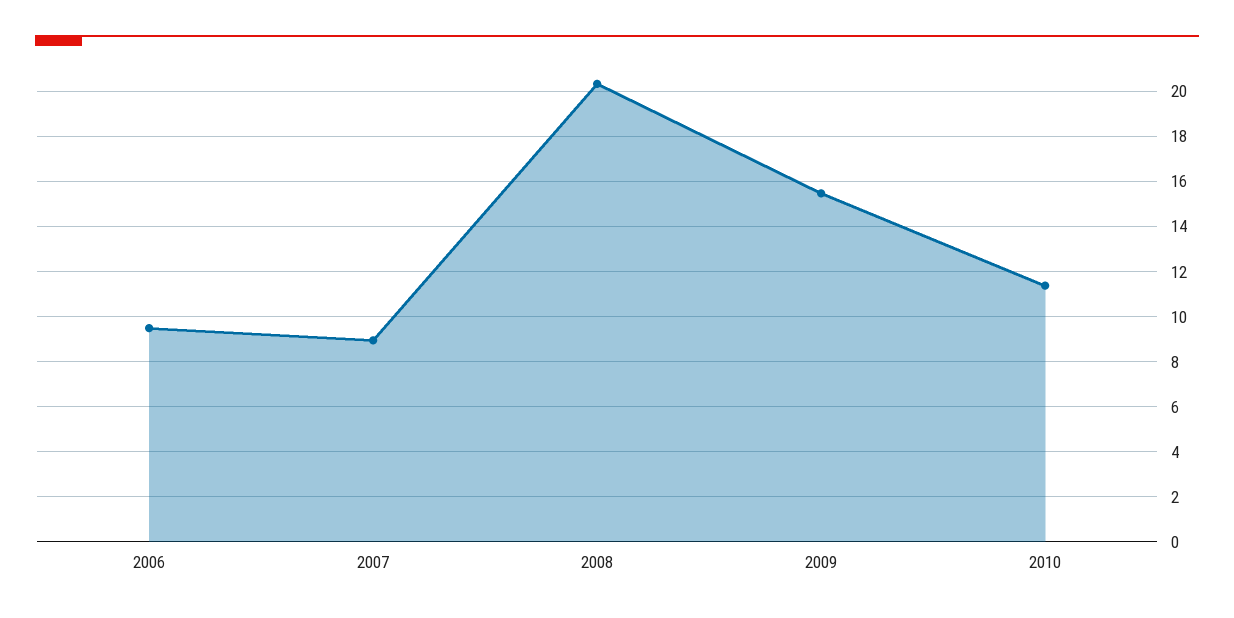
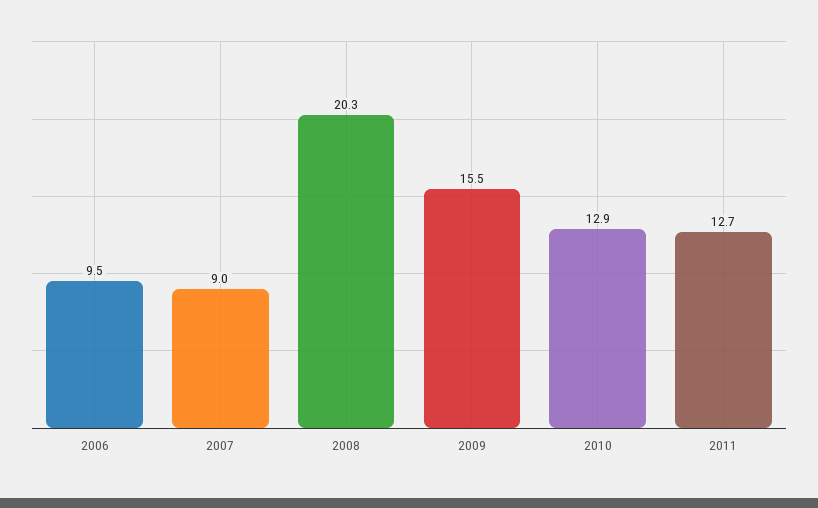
2010: 11.5 -> 12.9
2011: none -> 12.7

